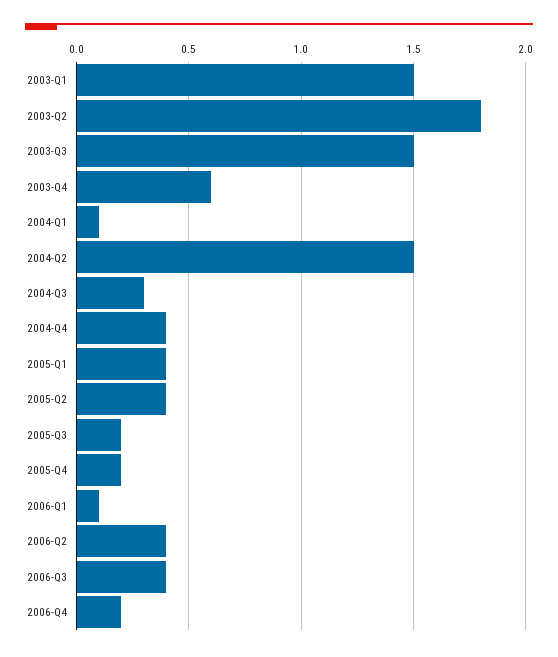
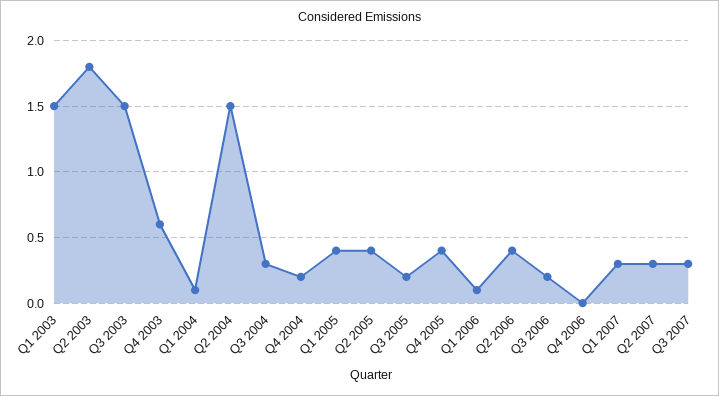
2004-Q4: 0.4 -> 0.2
2005-Q4: 0.2 -> 0.4
2006-Q3: 0.4 -> 0.2
2006-Q4: 0.2 -> 0
Q1 2007: none -> 0.3
Q2 2007: none -> 0.3
Q3 2007: none -> 0.3

